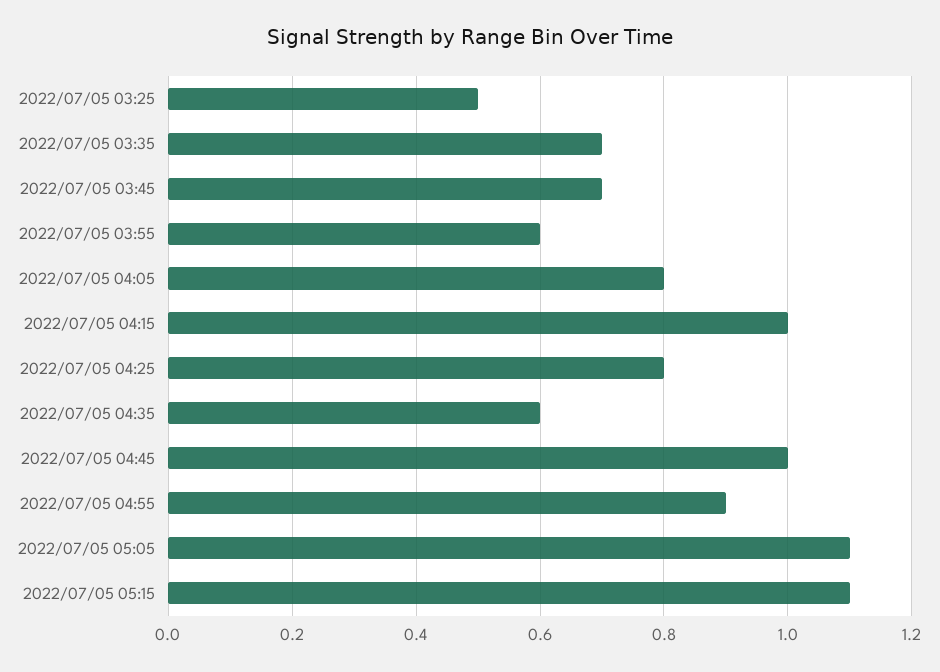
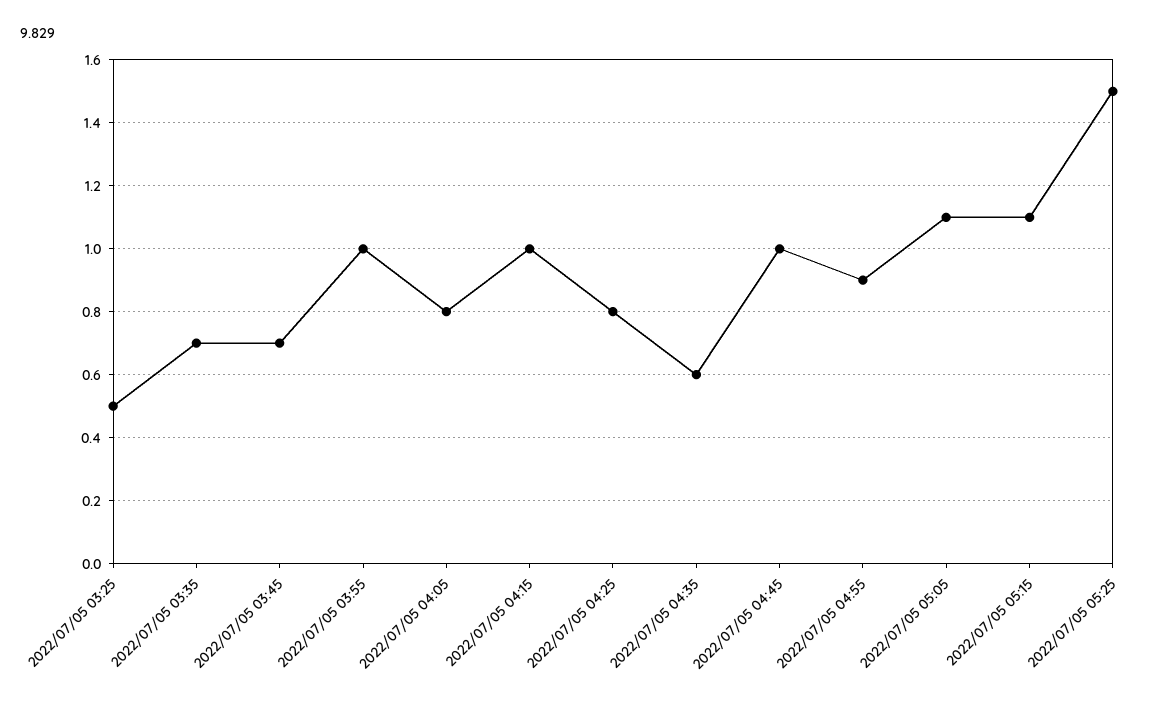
2022/07/05 03:55: 0.6 -> 1
2022/07/05 05:25: none -> 1.5

